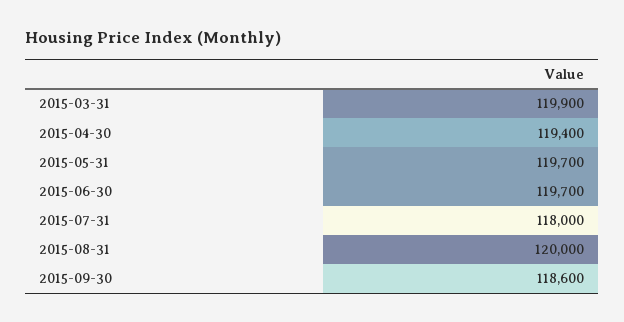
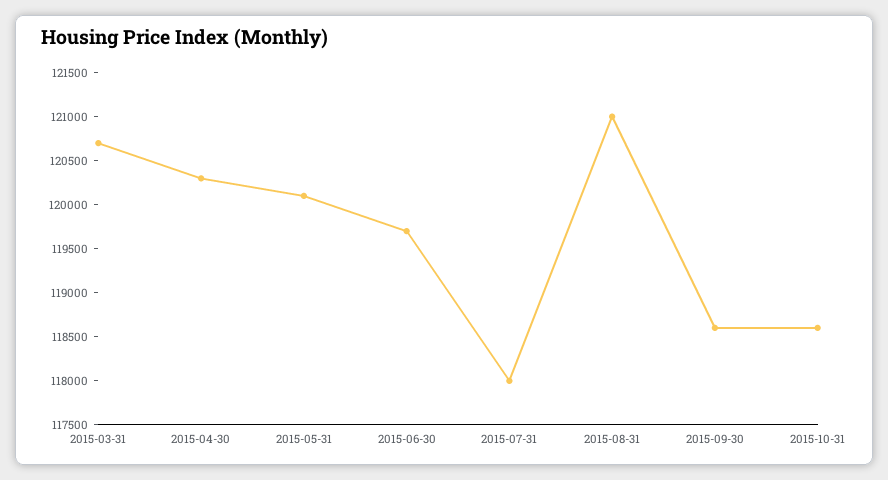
2015-03-31: 119900 -> 120700
2015-04-30: 119400 -> 120300
2015-05-31: 119700 -> 120100
2015-08-31: 120000 -> 121000
2015-10-31: none -> 118600

